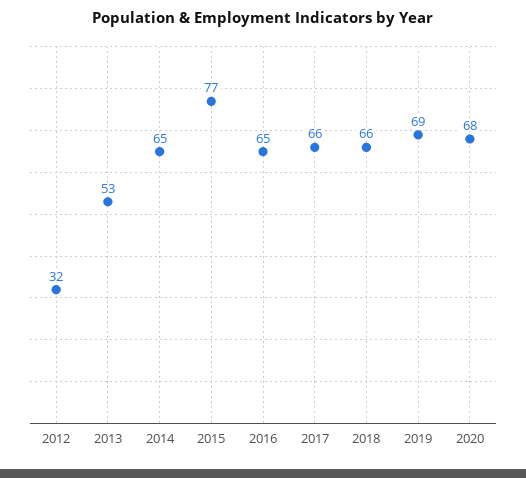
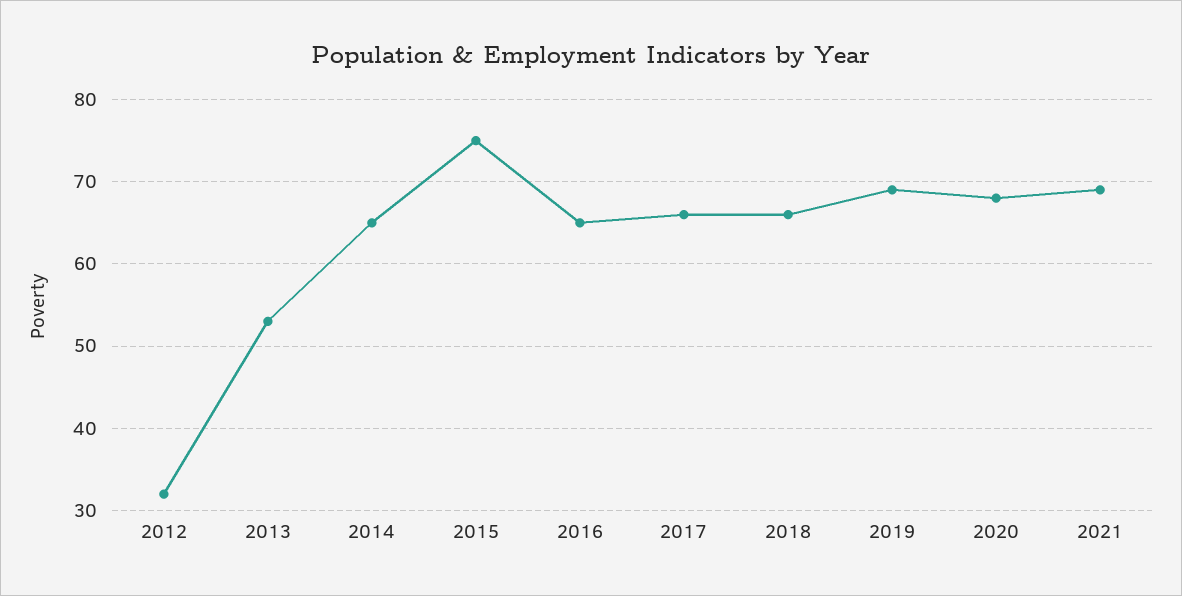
2015: 77 -> 75
2021: none -> 69

